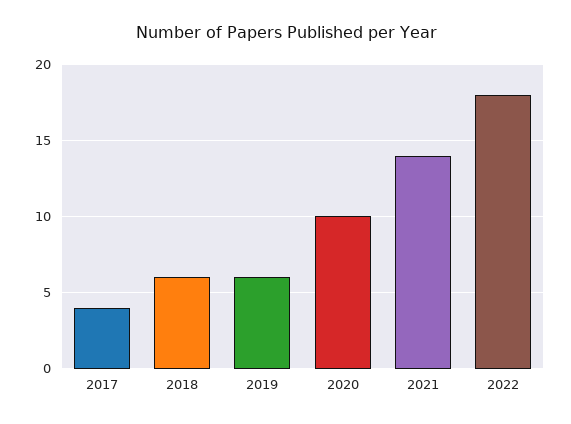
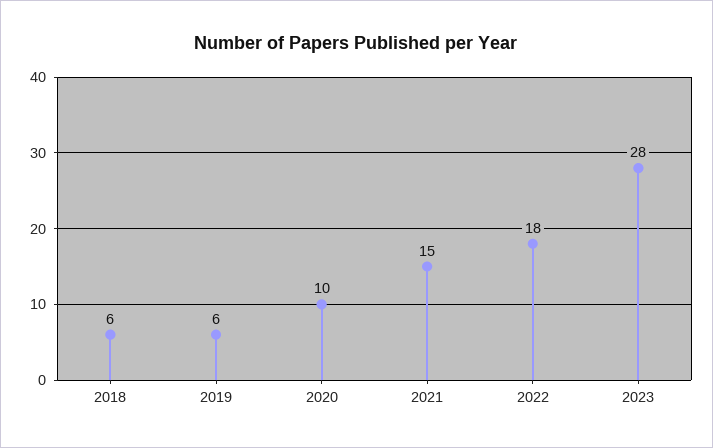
2017: 4 -> none
2021: 14 -> 15
2023: none -> 28

